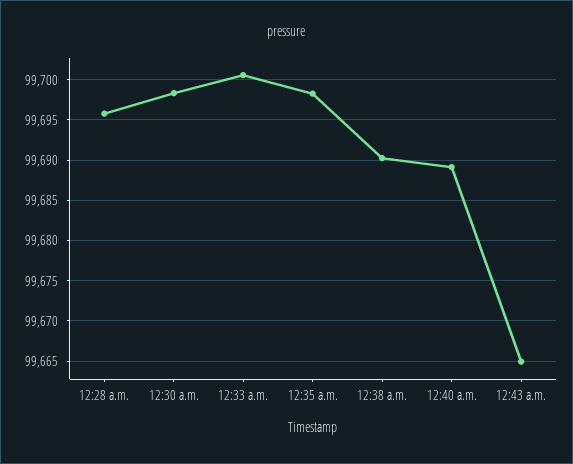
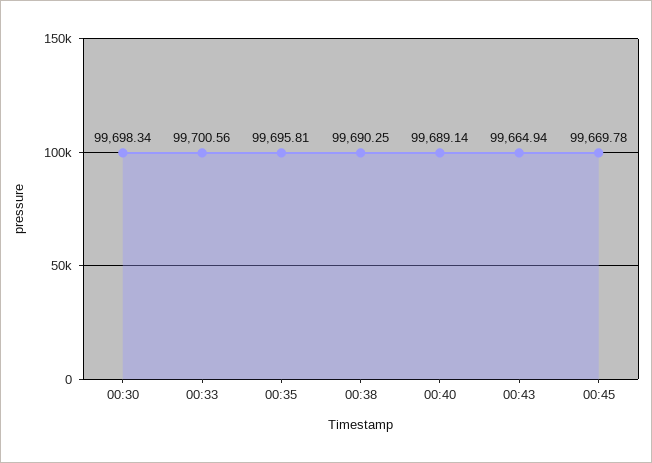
12:28 a.m.: 99696 -> none
12:35 a.m.: 99698 -> 99695.81
00:45: none -> 99669.78

